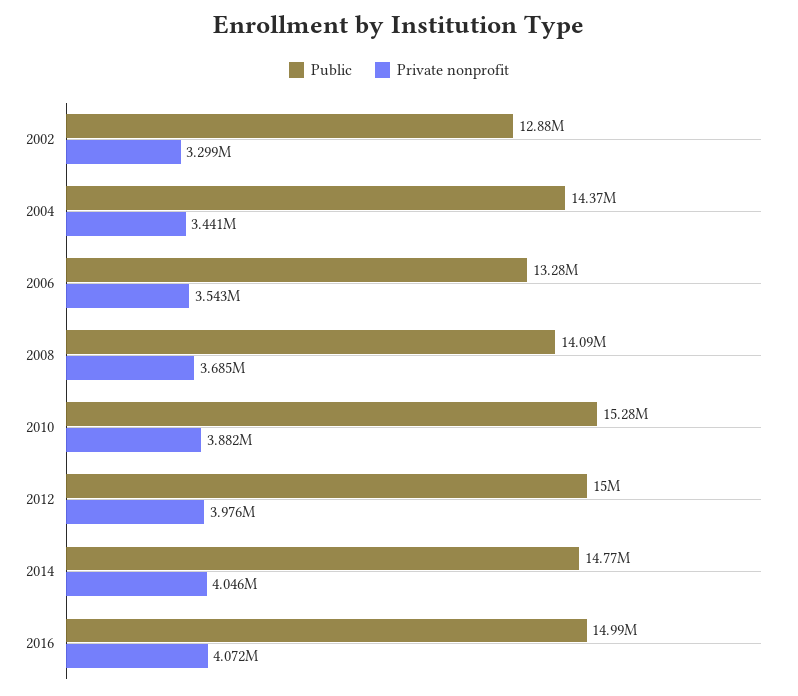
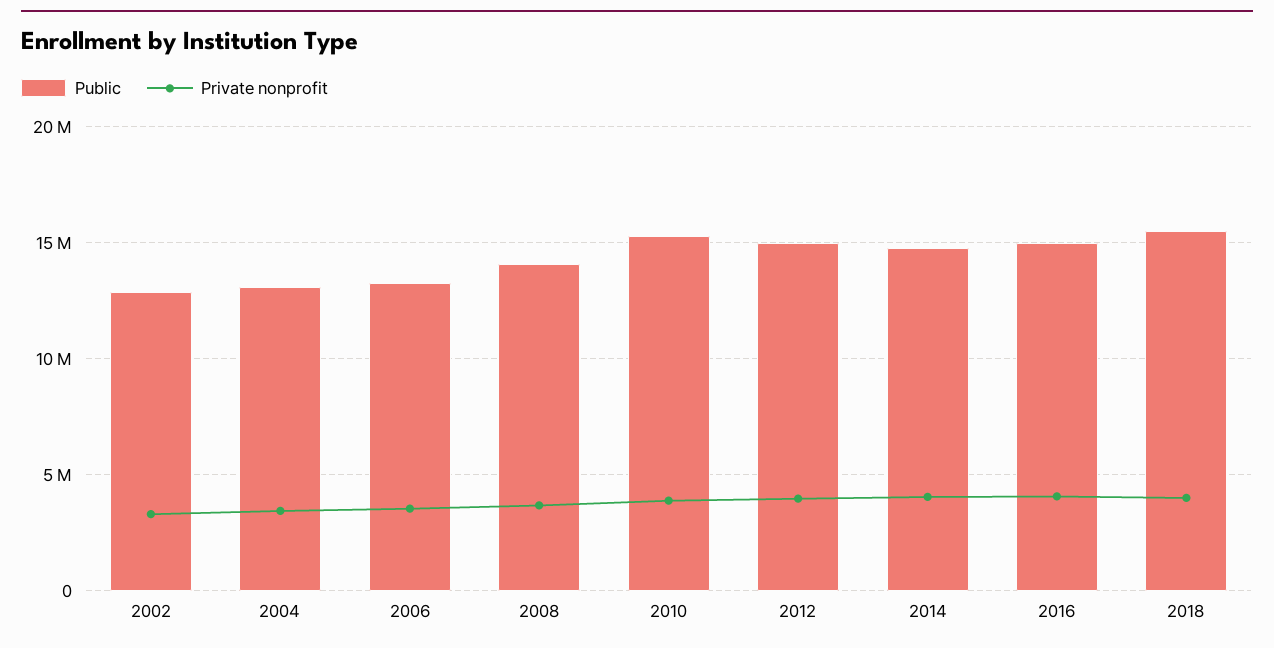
Public, 2004: 14370000 -> 13000000
Public, 2018: none -> 15500000
Private nonprofit, 2018: none -> 4000000

